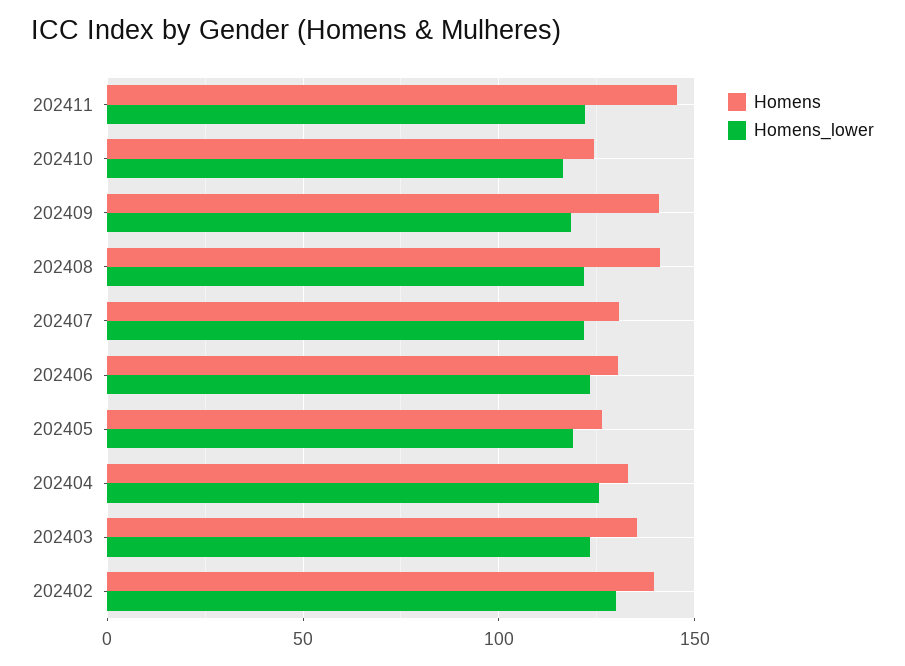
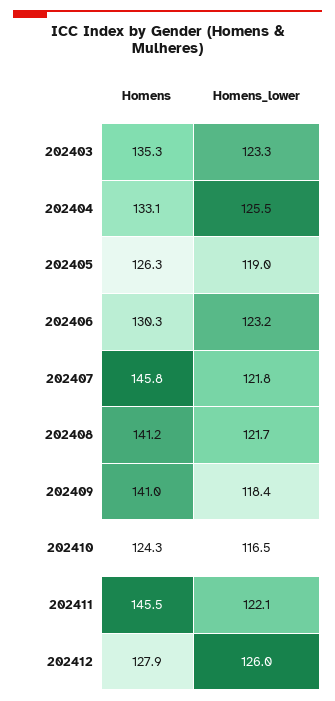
Homens, 202407: 130 -> 145.8
Homens, 202402: 140 -> none
Homens_lower, 202402: 130 -> none
Homens, 202412: none -> 127.9
Homens_lower, 202412: none -> 126

